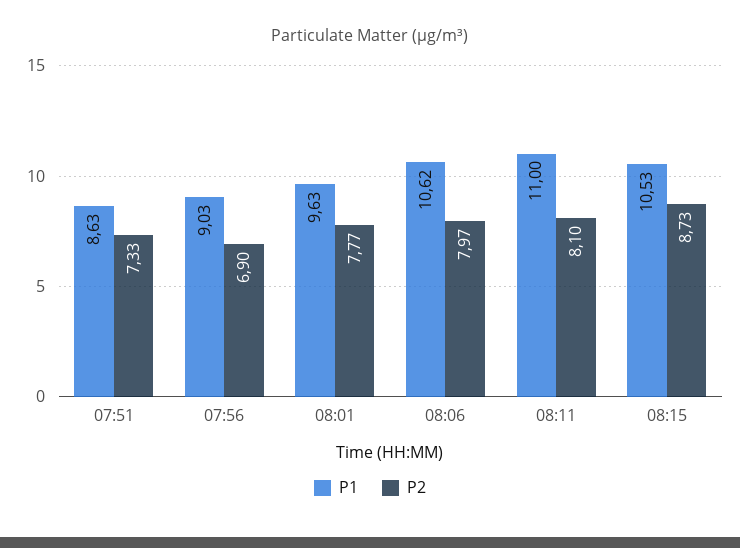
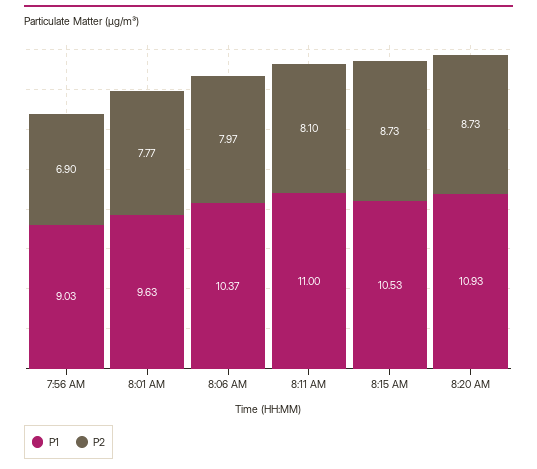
P1, 07:51: 8.63 -> none
P2, 07:51: 7.33 -> none
P1, 08:06: 10.62 -> 10.37
P1, 8:20 AM: none -> 10.93
P2, 8:20 AM: none -> 8.73

